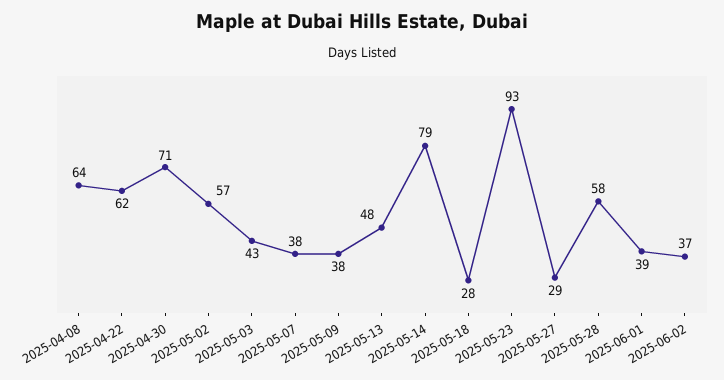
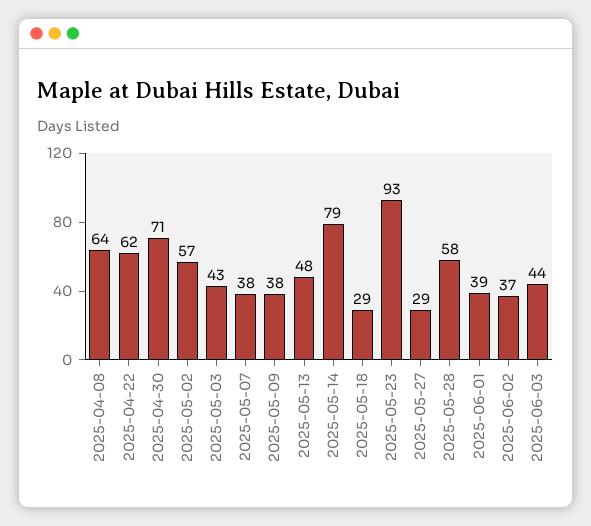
2025-05-18: 28 -> 29
2025-06-03: none -> 44

